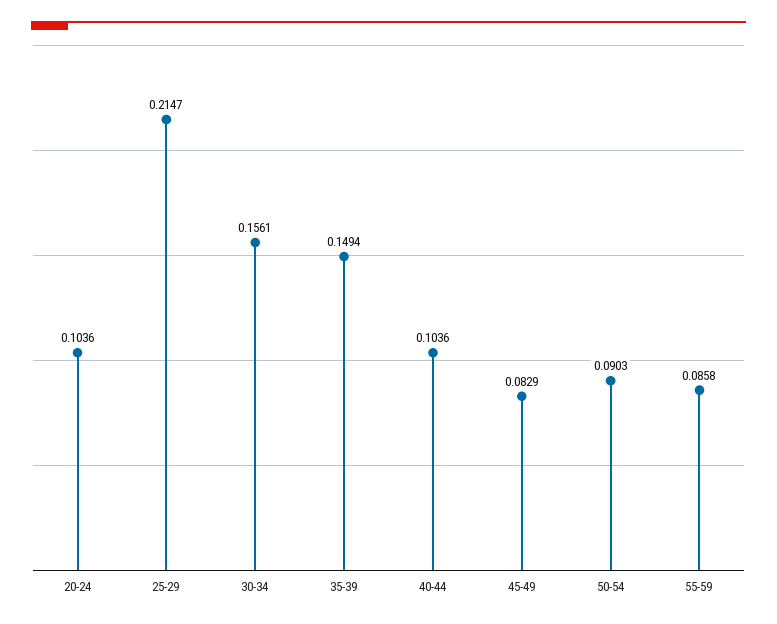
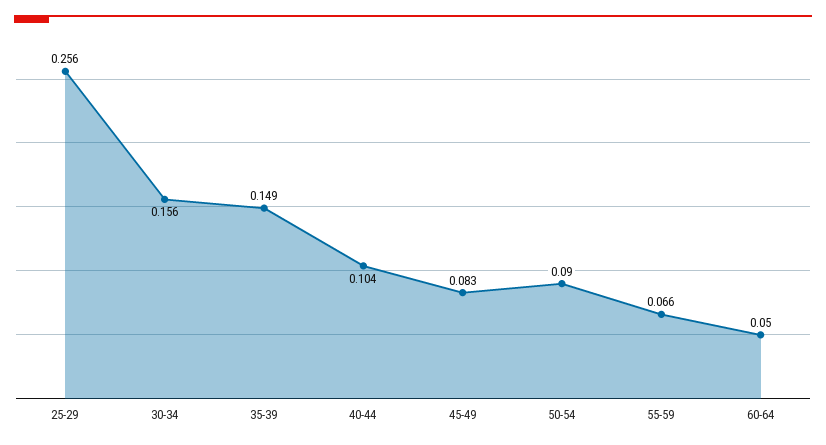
20-24: 0.1036 -> none
25-29: 0.2147 -> 0.256
55-59: 0.0858 -> 0.066
60-64: none -> 0.05

